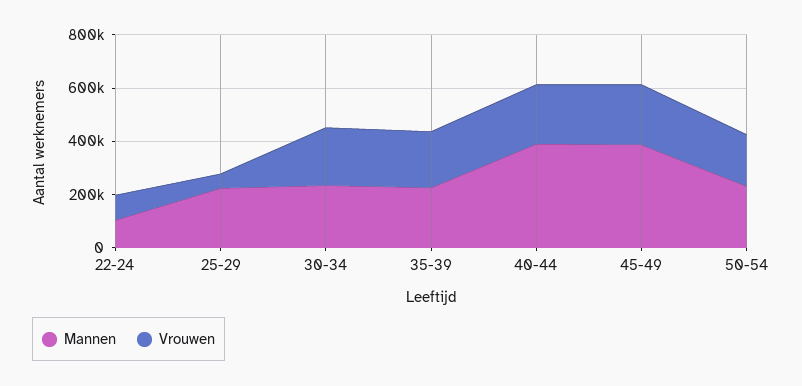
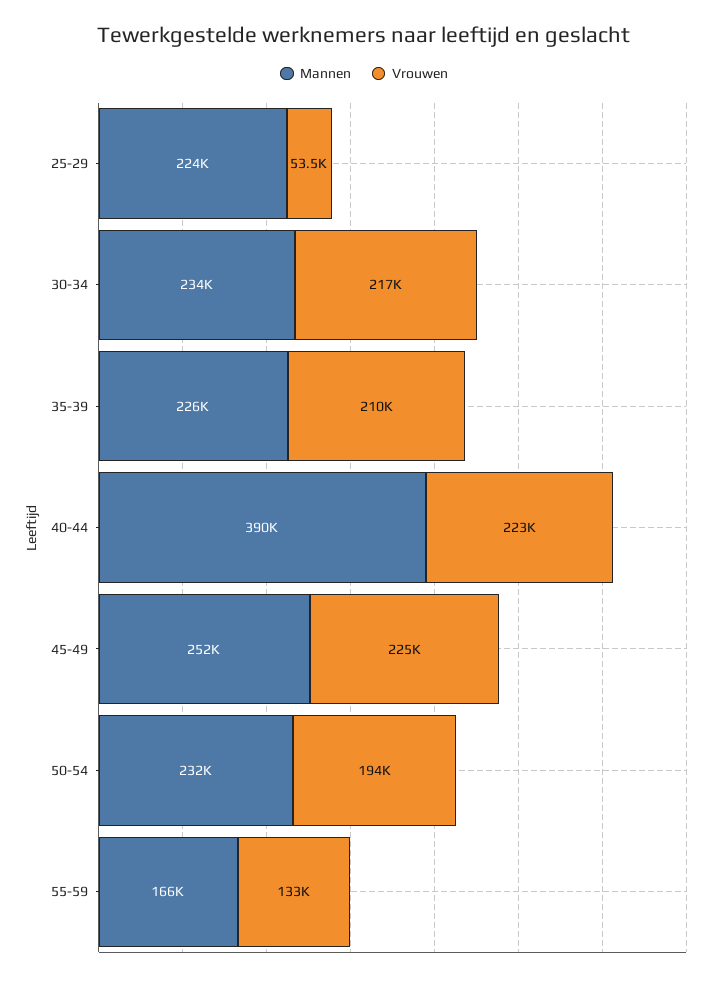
Mannen, 22-24: 100000 -> none
Vrouwen, 22-24: 100000 -> none
Mannen, 45-49: 400000 -> 252000
Mannen, 55-59: none -> 166000
Vrouwen, 55-59: none -> 133000

